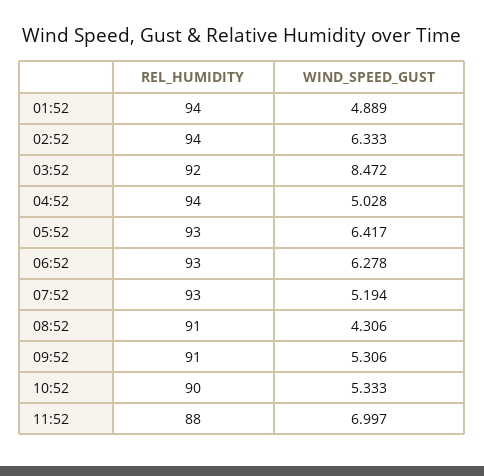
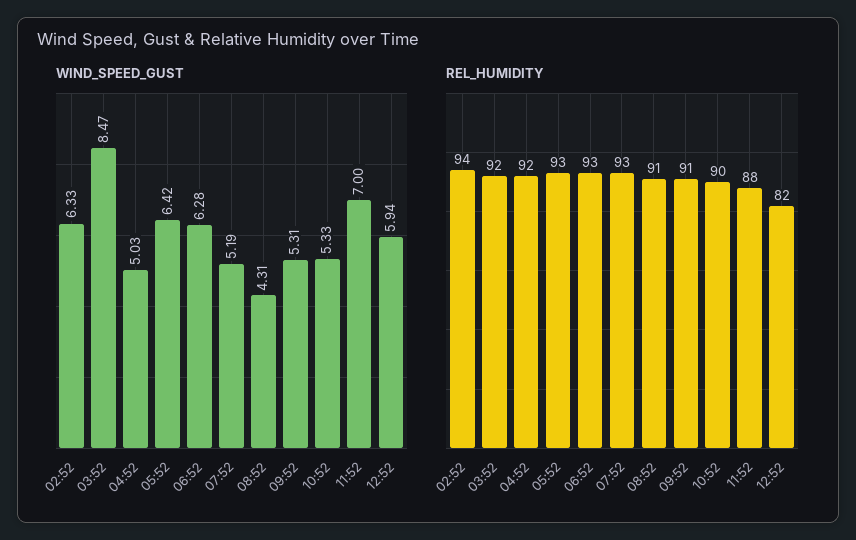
REL_HUMIDITY, 01:52: 94 -> none
WIND_SPEED_GUST, 01:52: 4.889 -> none
REL_HUMIDITY, 04:52: 94 -> 92
WIND_SPEED_GUST, 12:52: none -> 5.94
REL_HUMIDITY, 12:52: none -> 82

